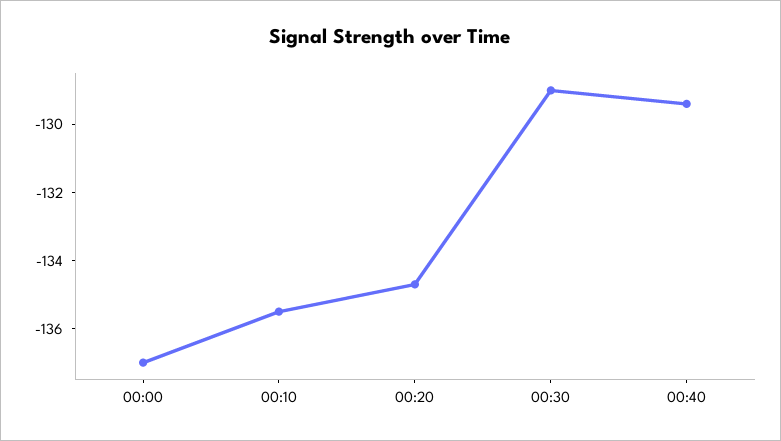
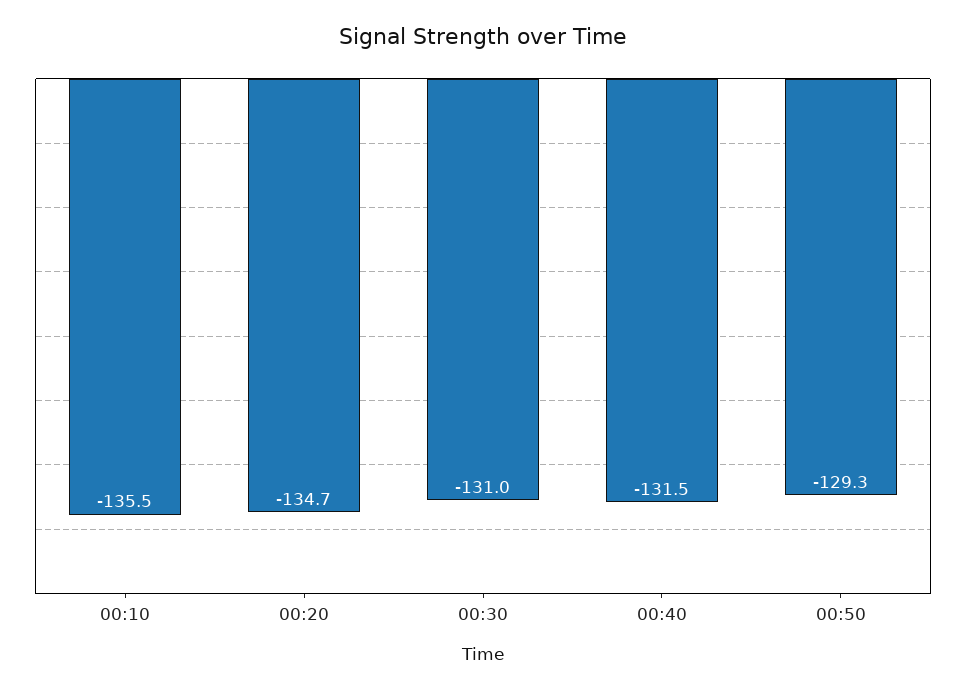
00:00: -137 -> none
00:30: -129 -> -131
00:40: -129.5 -> -131.5
00:50: none -> -129.3

